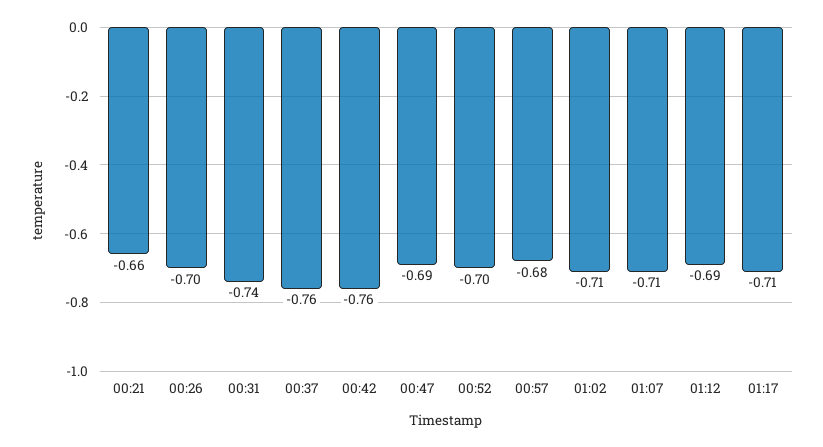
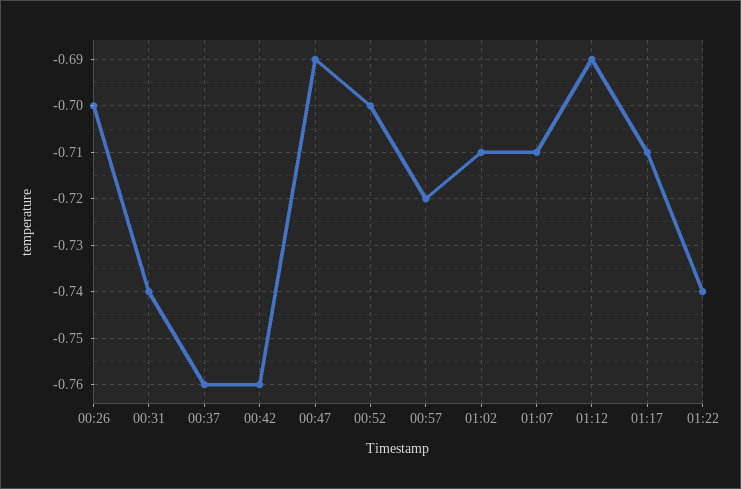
00:21: -0.66 -> none
00:57: -0.68 -> -0.72
01:22: none -> -0.74

